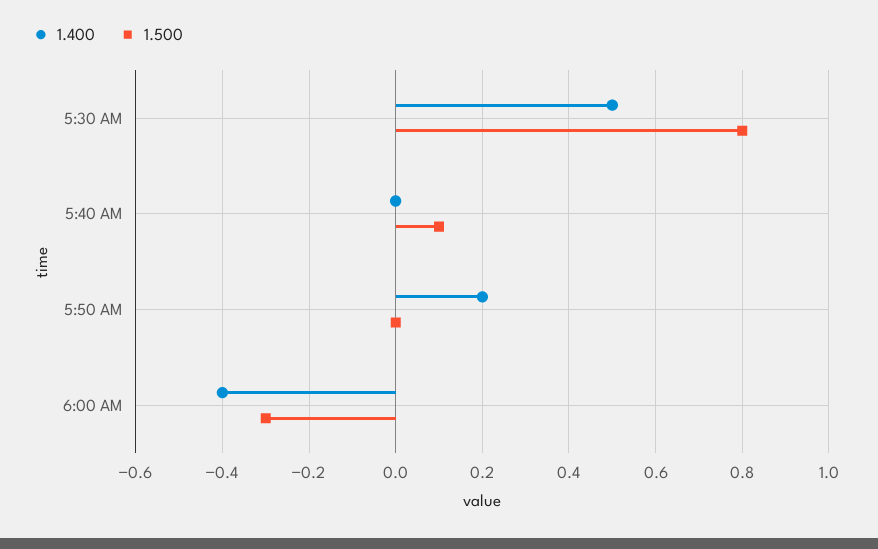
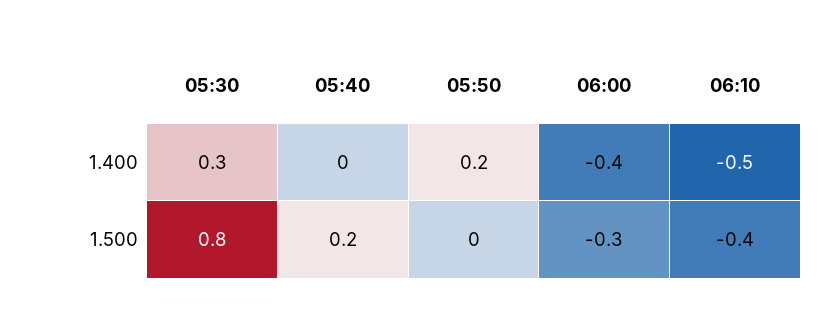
1.400, 5:30 AM: 0.5 -> 0.3
1.500, 5:40 AM: 0.1 -> 0.2
1.400, 06:10: none -> -0.5
1.500, 06:10: none -> -0.4

